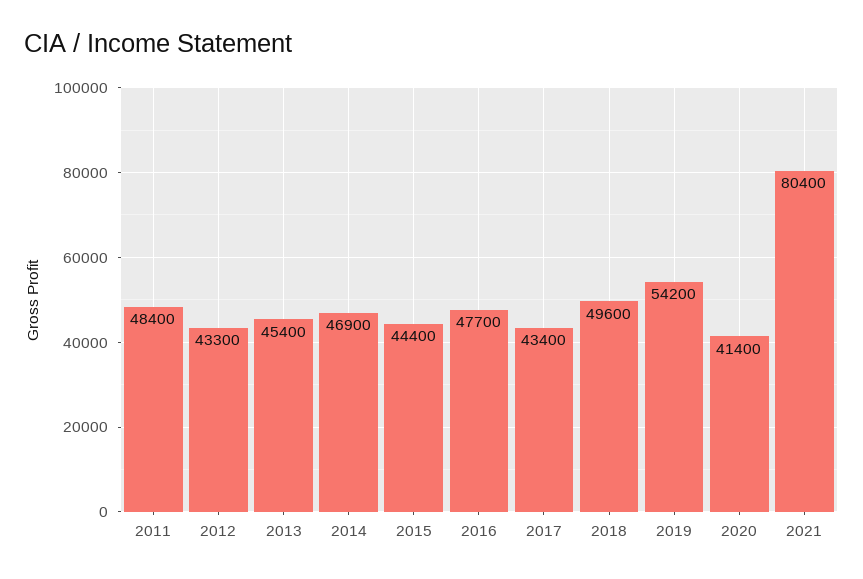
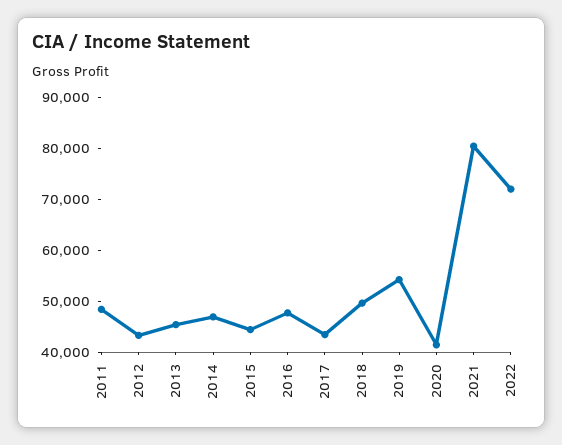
2022: none -> 72000

